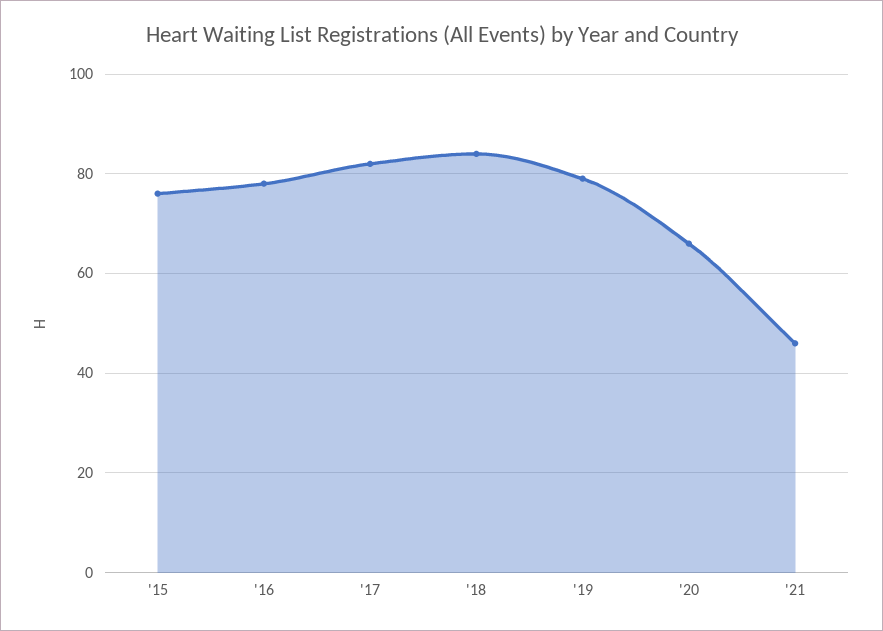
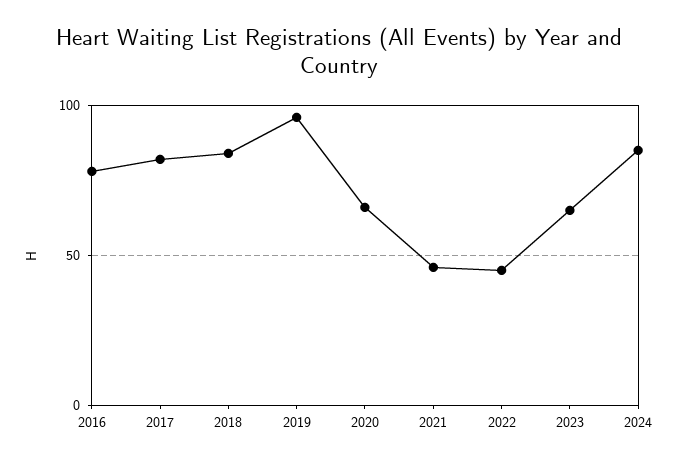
'15: 75 -> none
'19: 80 -> 95
2022: none -> 45
2023: none -> 65
2024: none -> 85

